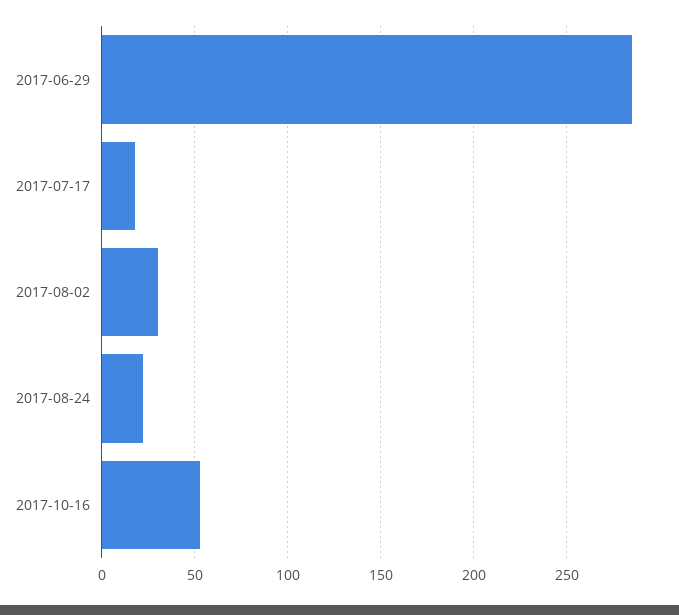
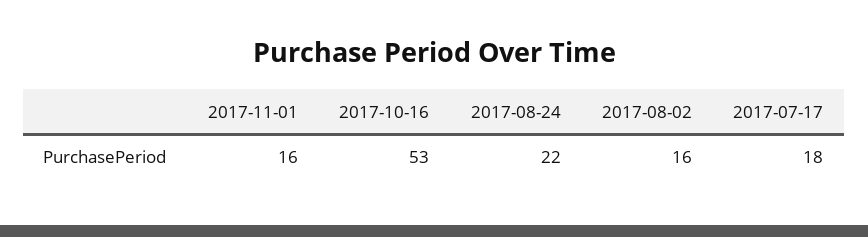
2017-06-29: 285 -> none
2017-08-02: 30 -> 16
2017-11-01: none -> 16

